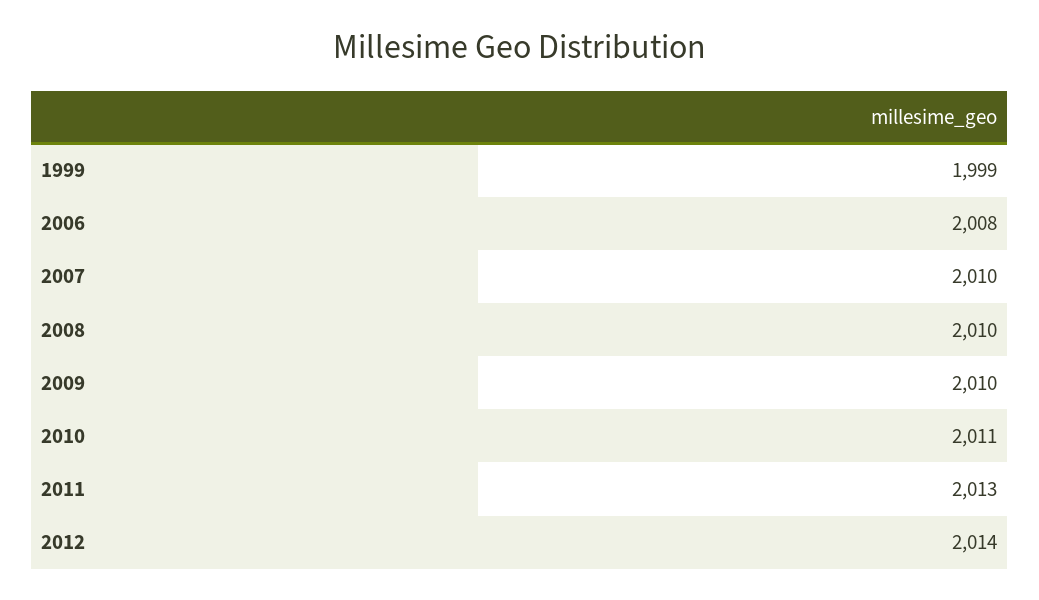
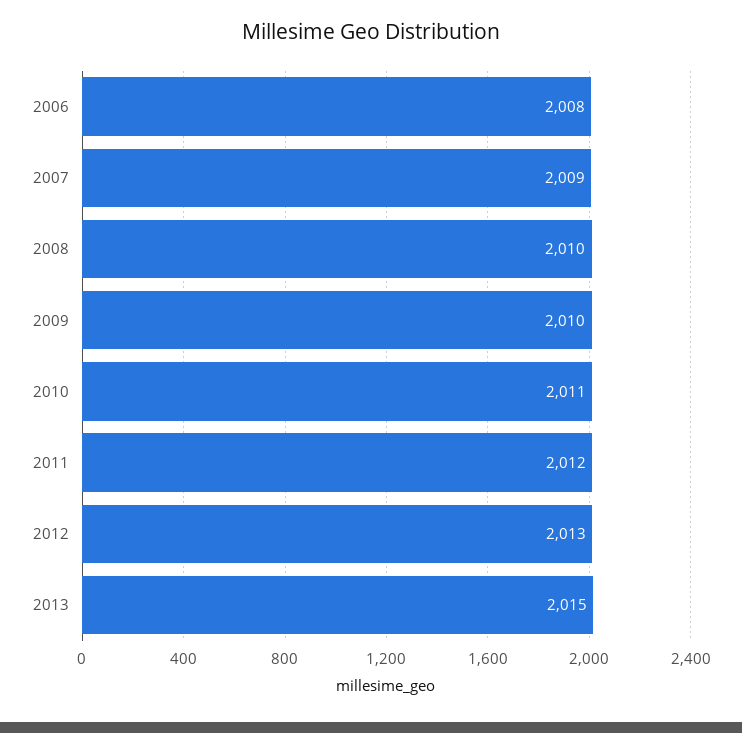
1999: 1999 -> none
2007: 2010 -> 2009
2011: 2013 -> 2012
2012: 2014 -> 2013
2013: none -> 2015

